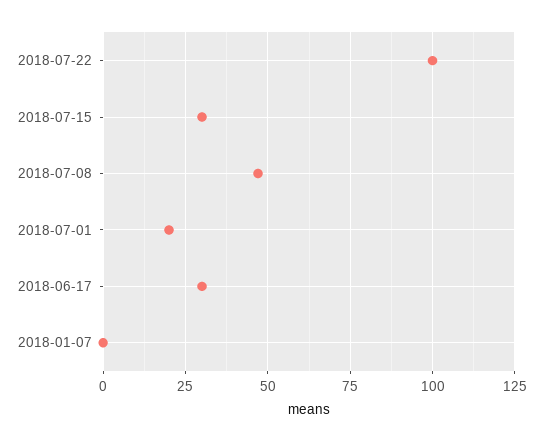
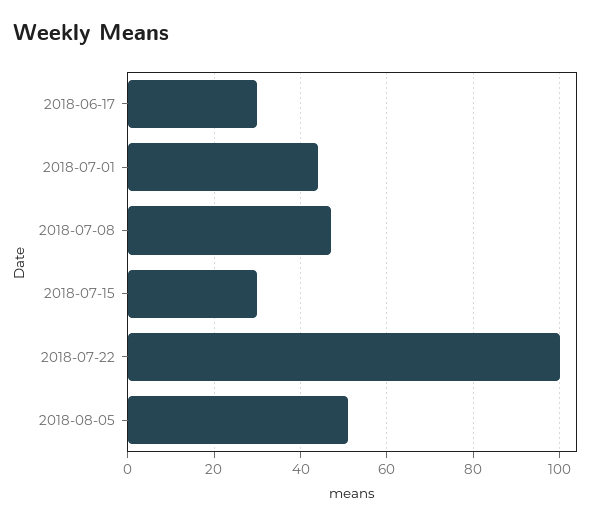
2018-07-01: 20 -> 45
2018-01-07: 0 -> none
2018-08-05: none -> 50

